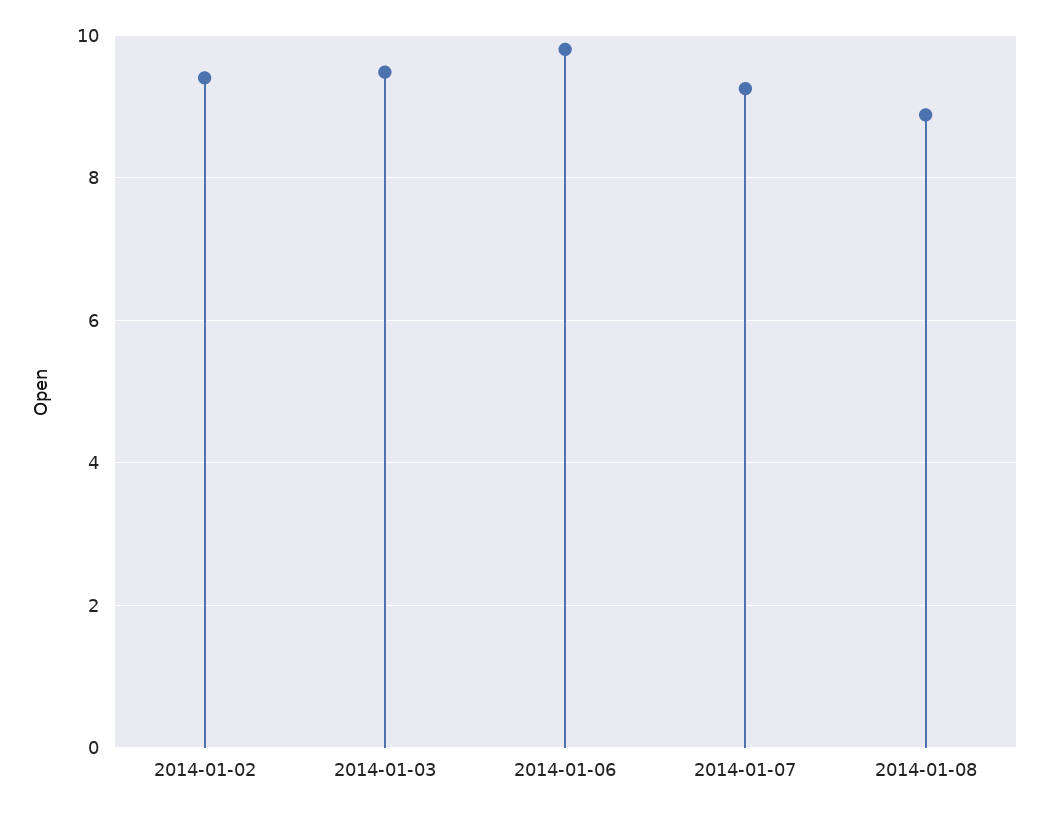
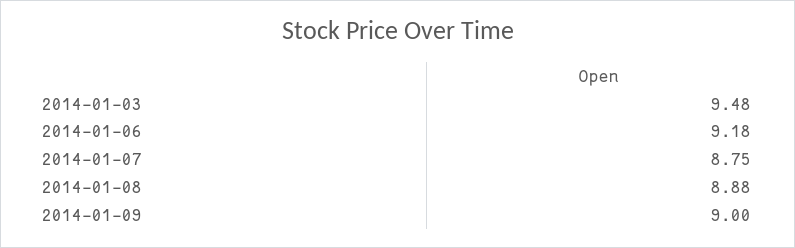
2014-01-02: 9.4 -> none
2014-01-06: 9.8 -> 9.18
2014-01-07: 9.2 -> 8.75
2014-01-09: none -> 9

